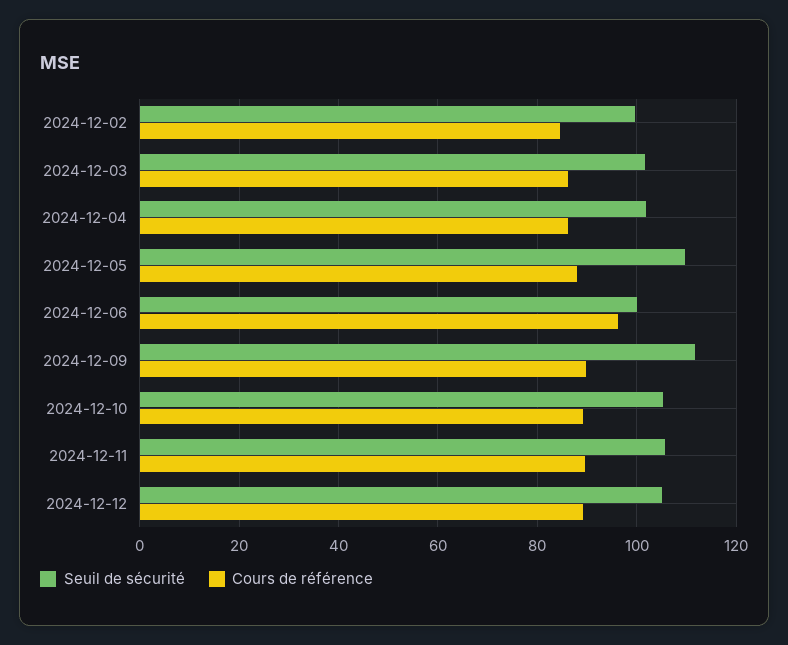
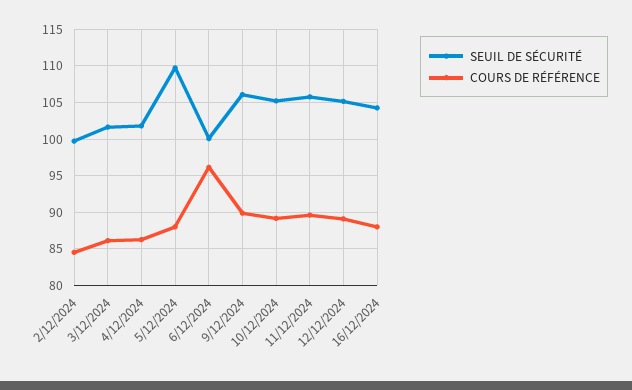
Seuil de sécurité, 2024-12-09: 112 -> 106
Seuil de sécurité, 16/12/2024: none -> 104
Cours de référence, 16/12/2024: none -> 88

